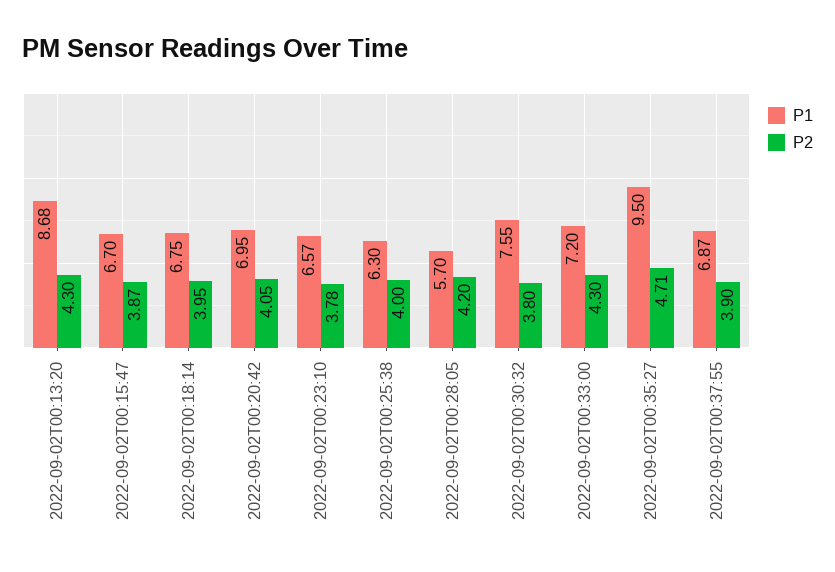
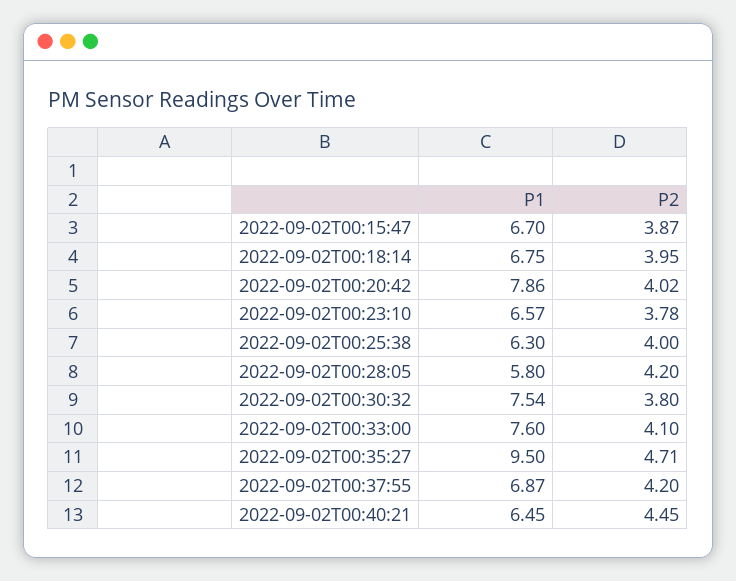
P1, 2022-09-02T00:13:20: 8.68 -> none
P2, 2022-09-02T00:13:20: 4.3 -> none
P1, 2022-09-02T00:20:42: 6.95 -> 7.86
P2, 2022-09-02T00:20:42: 4.05 -> 4.02
P1, 2022-09-02T00:28:05: 5.7 -> 5.8
P1, 2022-09-02T00:30:32: 7.55 -> 7.54
P1, 2022-09-02T00:33:00: 7.2 -> 7.6
P2, 2022-09-02T00:33:00: 4.3 -> 4.1
P2, 2022-09-02T00:37:55: 3.9 -> 4.2
P1, 2022-09-02T00:40:21: none -> 6.45
P2, 2022-09-02T00:40:21: none -> 4.45

